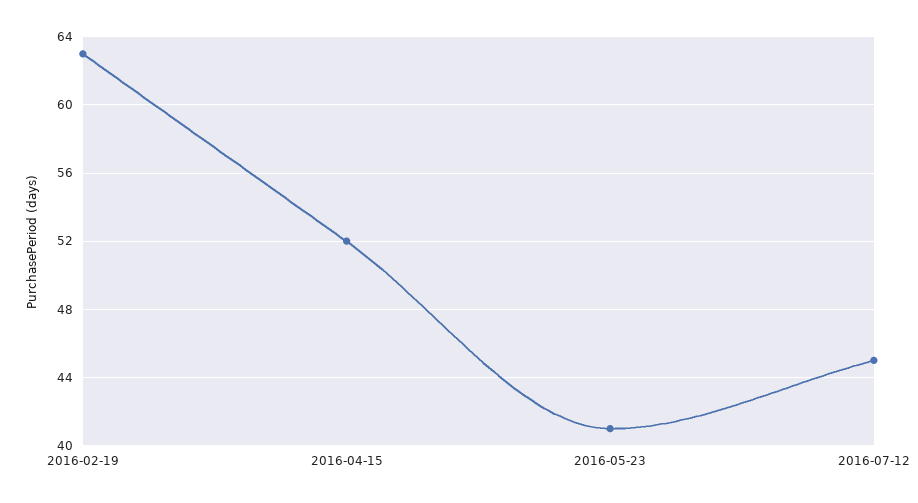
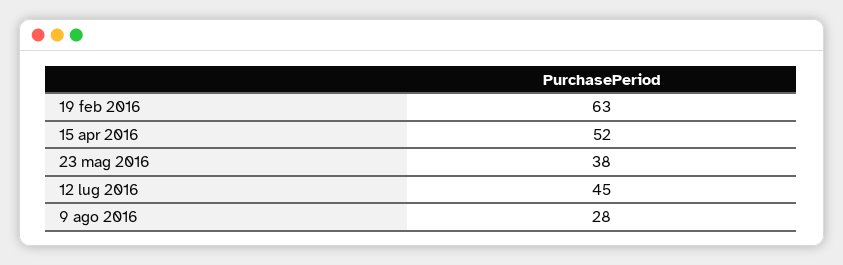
2016-05-23: 41 -> 38
9 ago 2016: none -> 28

